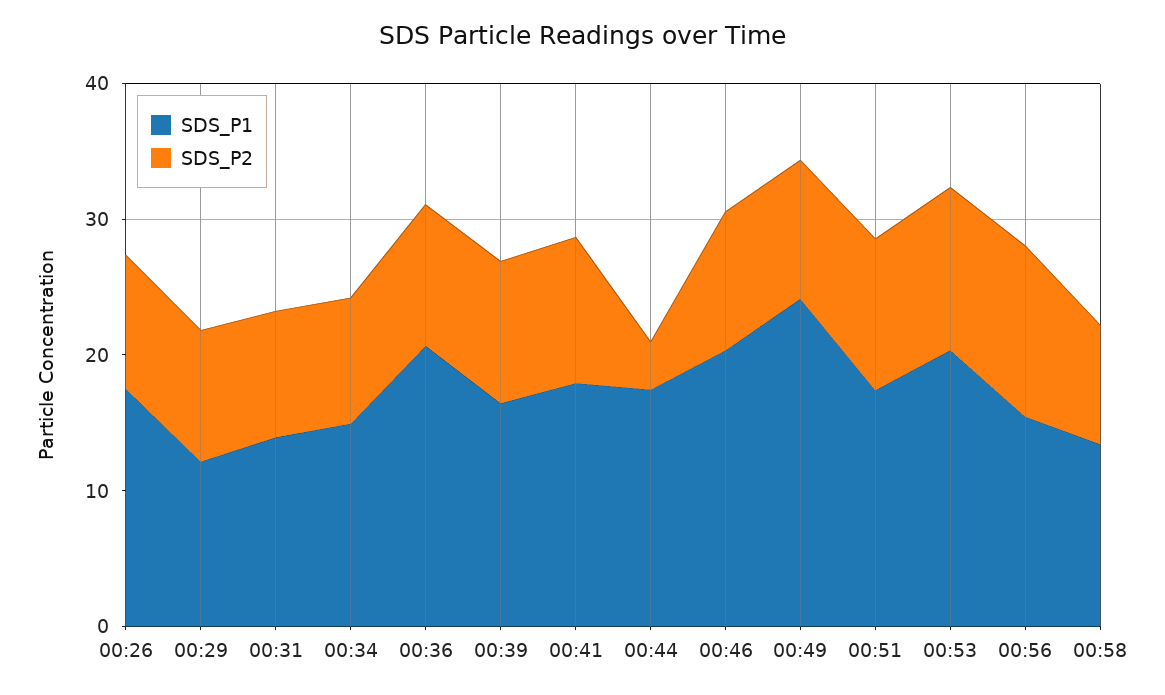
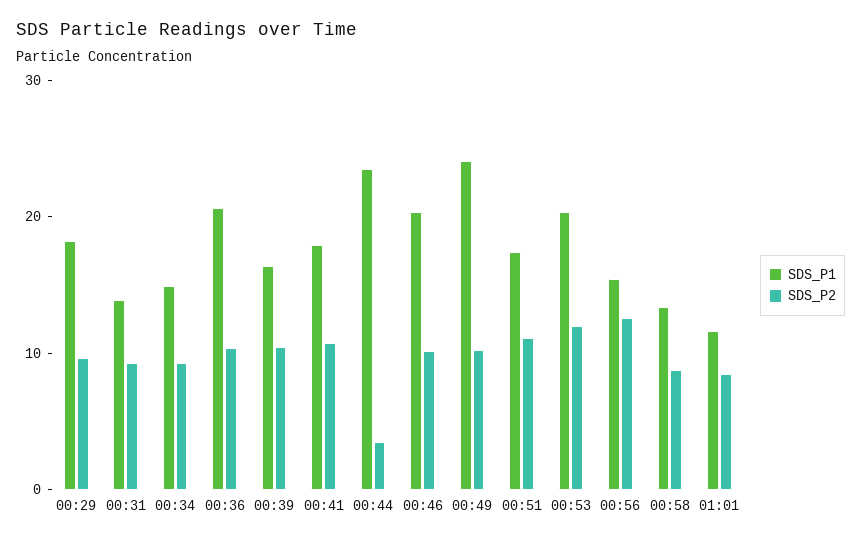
SDS_P1, 00:26: 18 -> none
SDS_P2, 00:26: 10 -> none
SDS_P1, 00:29: 12 -> 18
SDS_P1, 00:44: 18 -> 24
SDS_P1, 01:01: none -> 12
SDS_P2, 01:01: none -> 8

